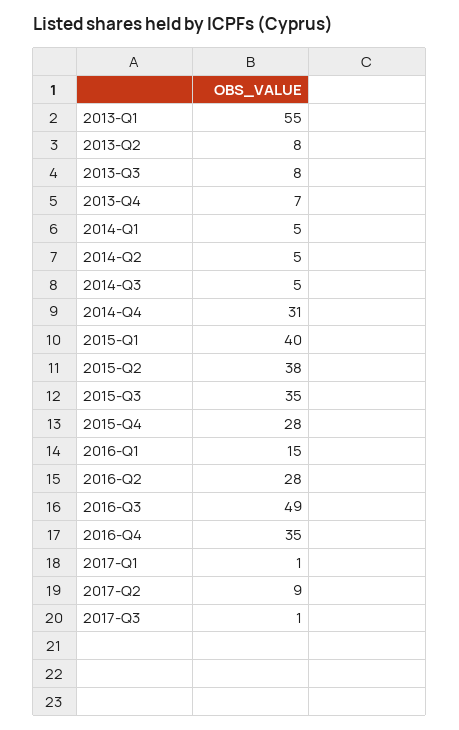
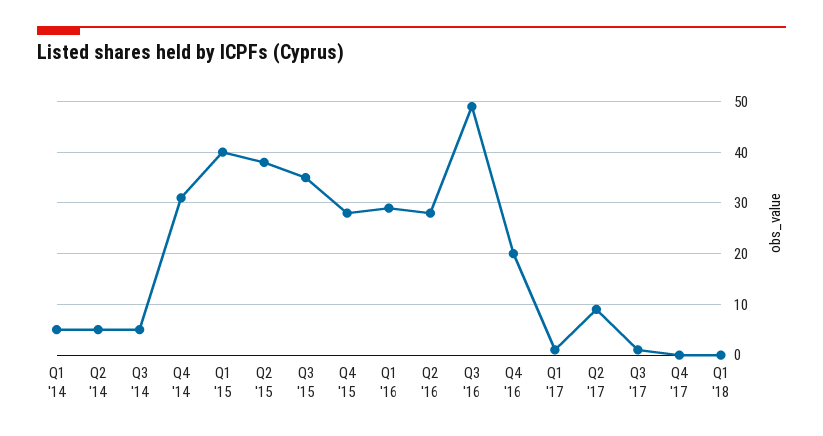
2013-Q1: 55 -> none
2013-Q2: 8 -> none
2013-Q3: 8 -> none
2013-Q4: 7 -> none
2016-Q1: 15 -> 30
2016-Q4: 35 -> 20
Q4 '17: none -> 0
Q1 '18: none -> 0

